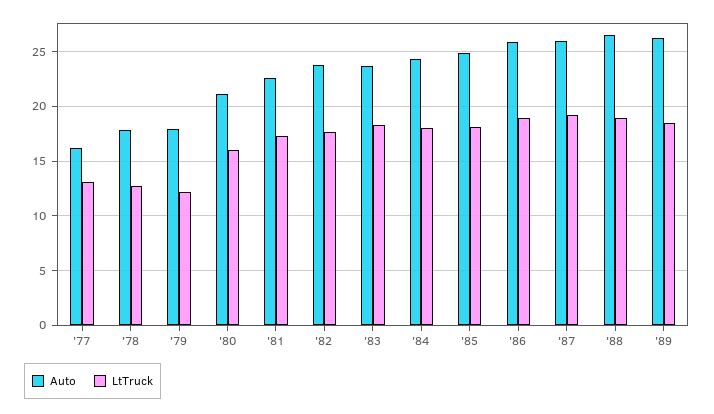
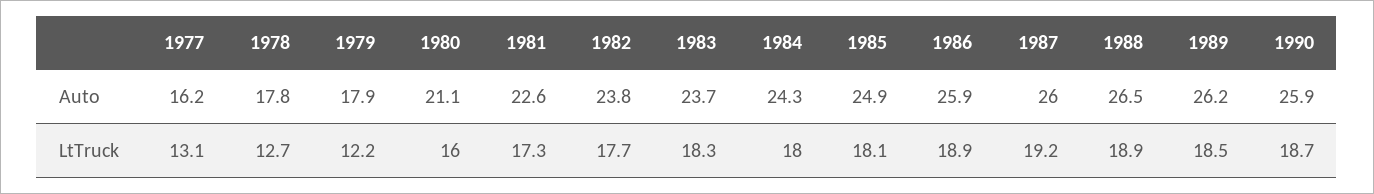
Auto, 1990: none -> 25.9
LtTruck, 1990: none -> 18.7

